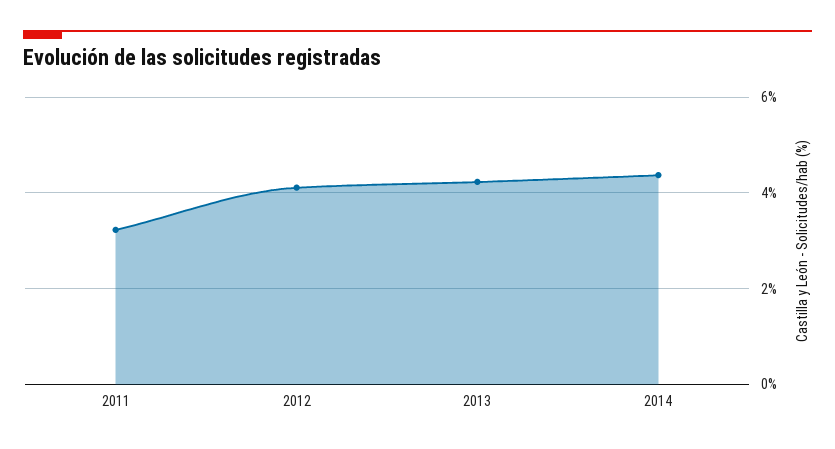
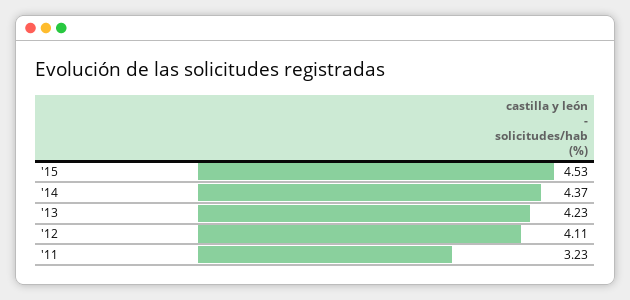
'15: none -> 4.53

